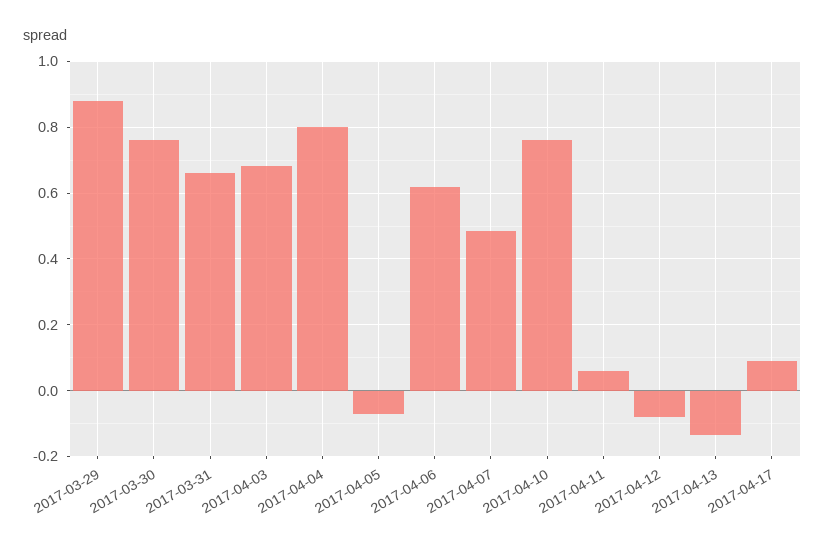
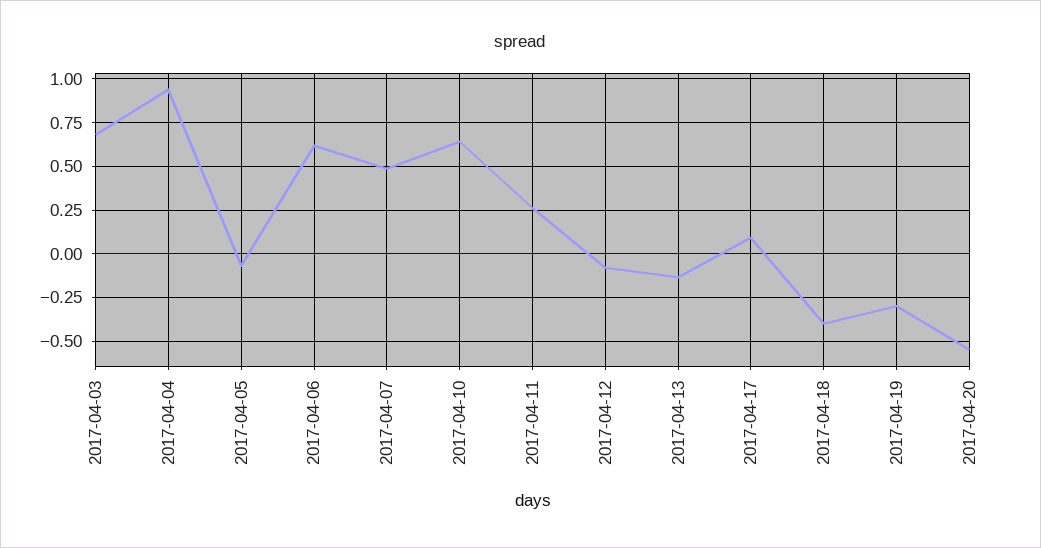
2017-03-29: 0.88 -> none
2017-03-30: 0.76 -> none
2017-03-31: 0.66 -> none
2017-04-04: 0.8 -> 0.95
2017-04-10: 0.76 -> 0.65
2017-04-11: 0.06 -> 0.25
2017-04-18: none -> -0.4
2017-04-19: none -> -0.3
2017-04-20: none -> -0.55

